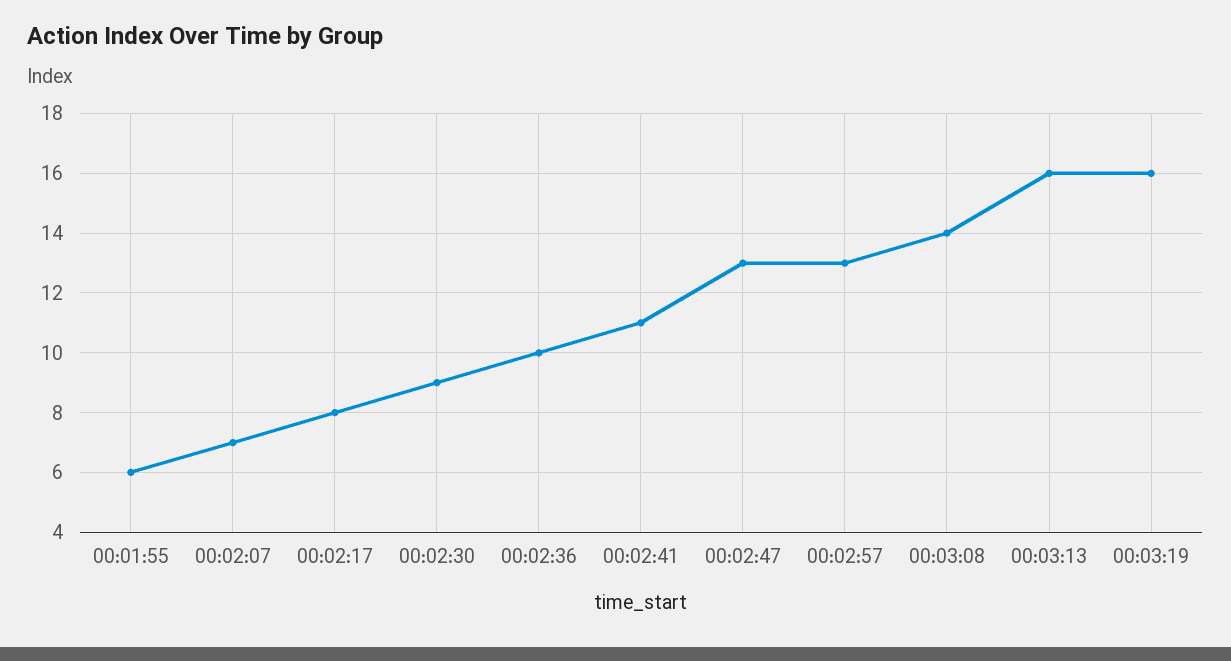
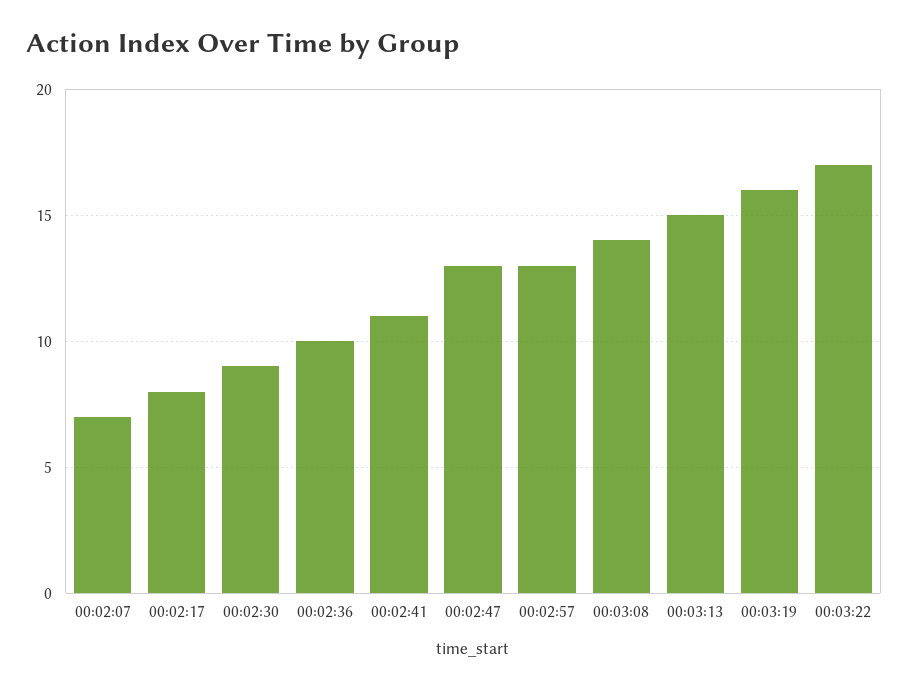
00:01:55: 6 -> none
00:03:13: 16 -> 15
00:03:22: none -> 17

